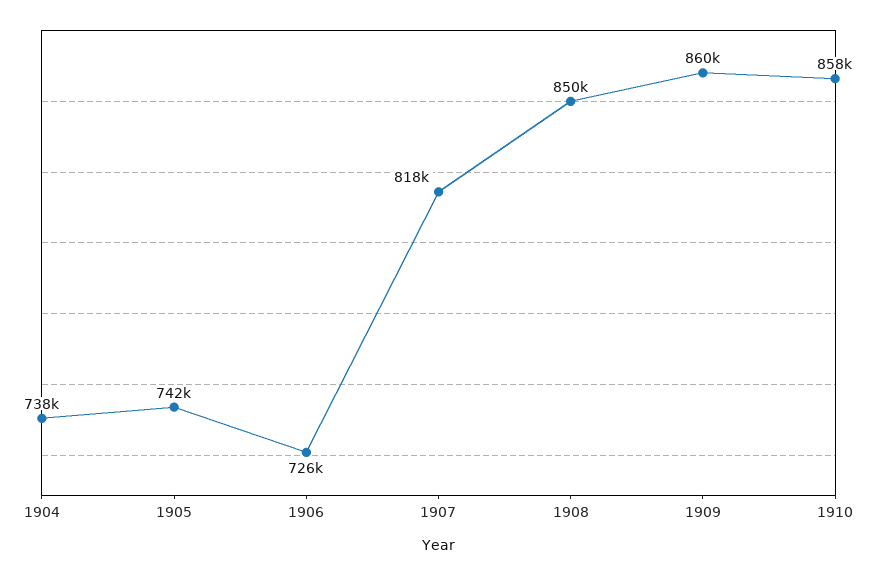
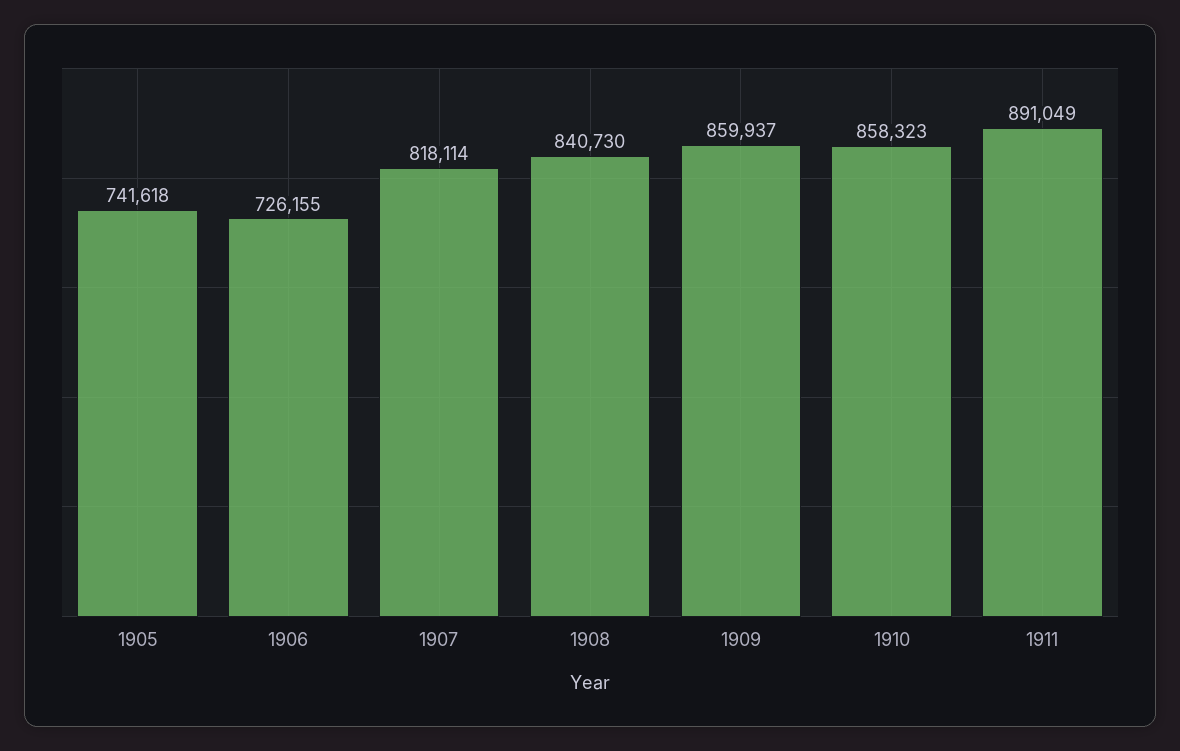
1904: 738000 -> none
1908: 850000 -> 840730
1911: none -> 891049

